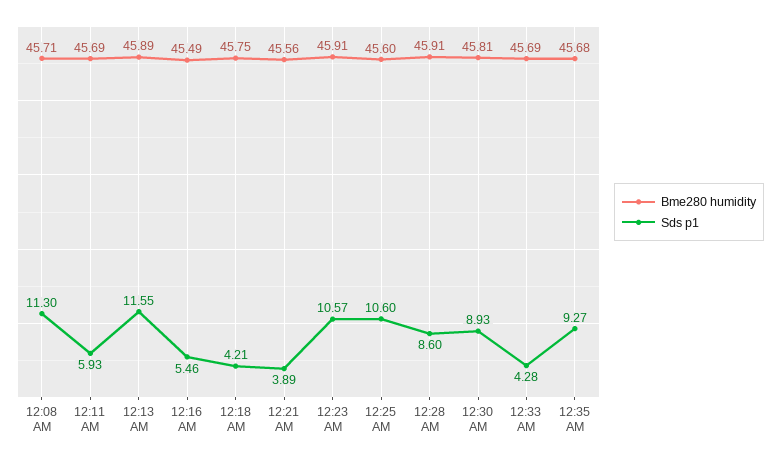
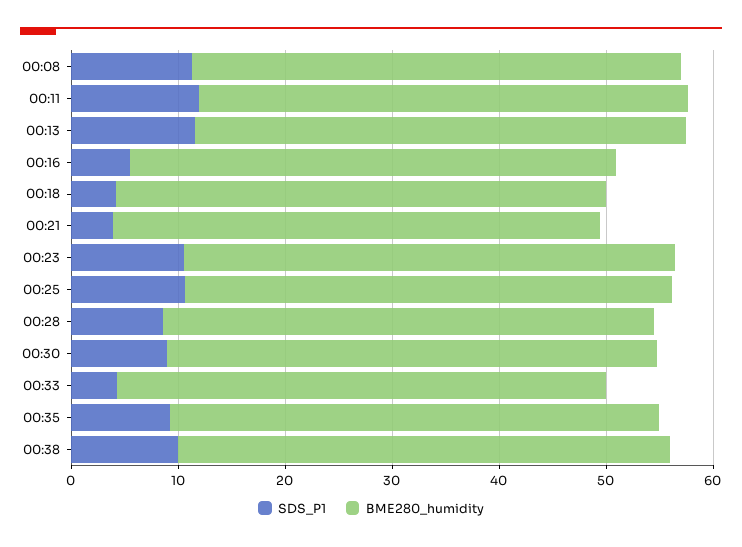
Sds p1, 12:11 AM: 5.93 -> 12
Sds p1, 00:38: none -> 10
Bme280 humidity, 00:38: none -> 46

